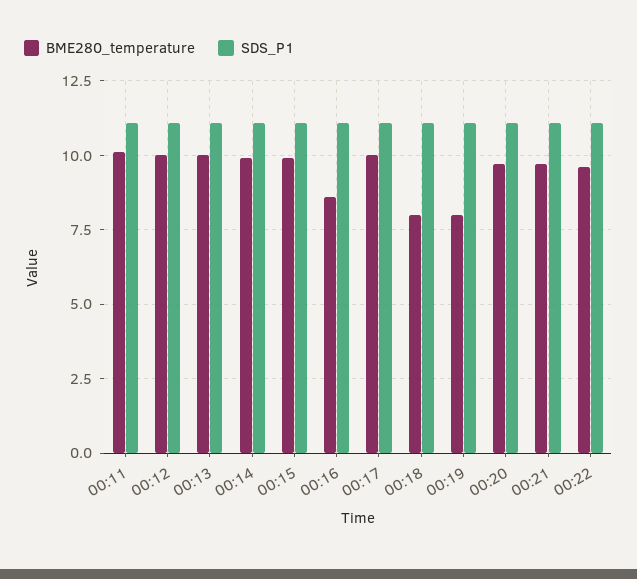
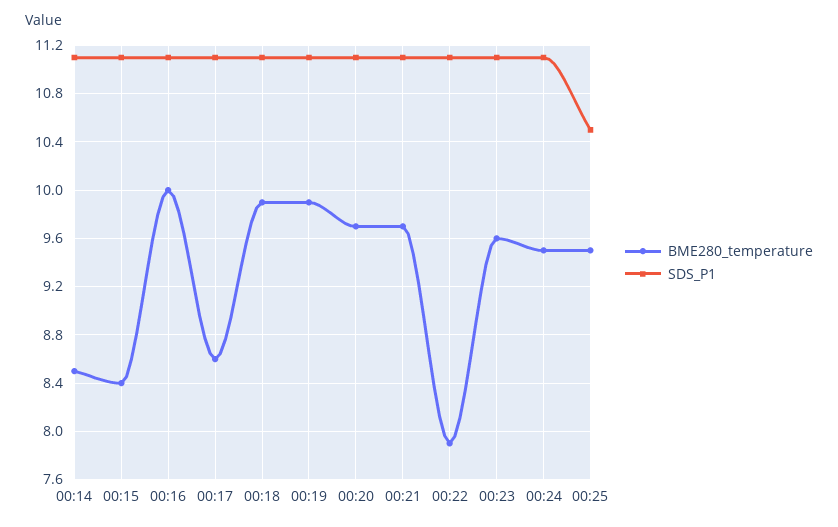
BME280_temperature, 00:11: 10 -> none
SDS_P1, 00:11: 11 -> none
BME280_temperature, 00:12: 10 -> none
SDS_P1, 00:12: 11 -> none
BME280_temperature, 00:13: 10 -> none
SDS_P1, 00:13: 11 -> none
BME280_temperature, 00:14: 10 -> 8.5
BME280_temperature, 00:15: 10 -> 8.4
BME280_temperature, 00:16: 8.5 -> 10
BME280_temperature, 00:17: 10 -> 8.6
BME280_temperature, 00:18: 8 -> 9.9
BME280_temperature, 00:19: 8 -> 9.9
BME280_temperature, 00:22: 9.5 -> 7.9
BME280_temperature, 00:23: none -> 9.6
SDS_P1, 00:23: none -> 11.1
BME280_temperature, 00:24: none -> 9.5
SDS_P1, 00:24: none -> 11.1
BME280_temperature, 00:25: none -> 9.5
SDS_P1, 00:25: none -> 10.5

